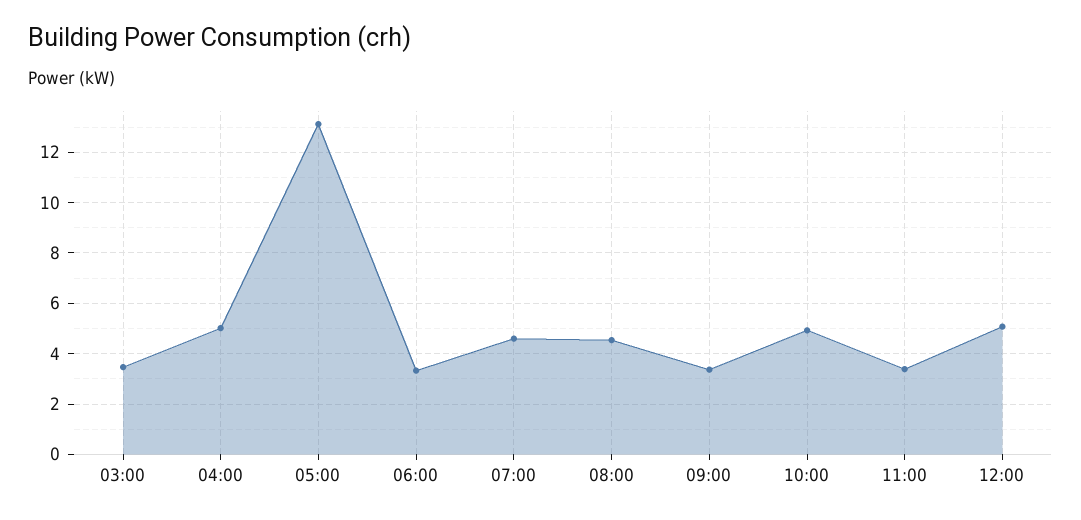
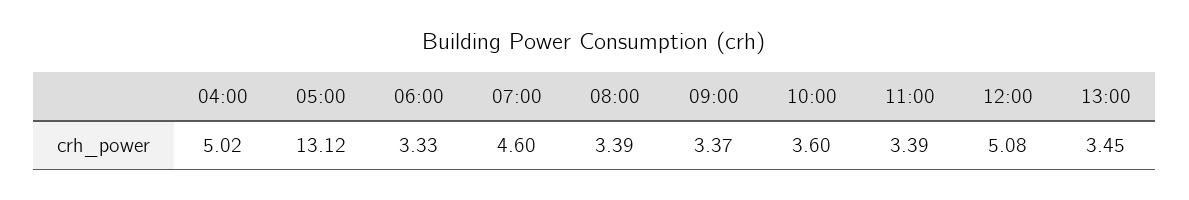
03:00: 3.5 -> none
08:00: 4.5 -> 3.39
10:00: 5 -> 3.6
13:00: none -> 3.45

